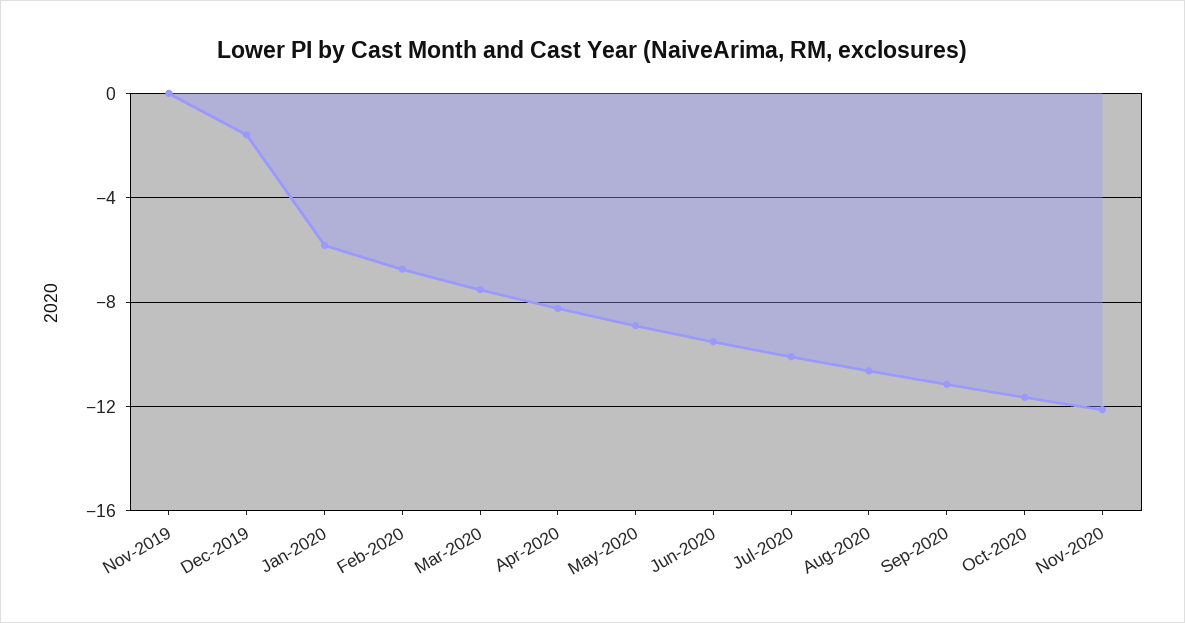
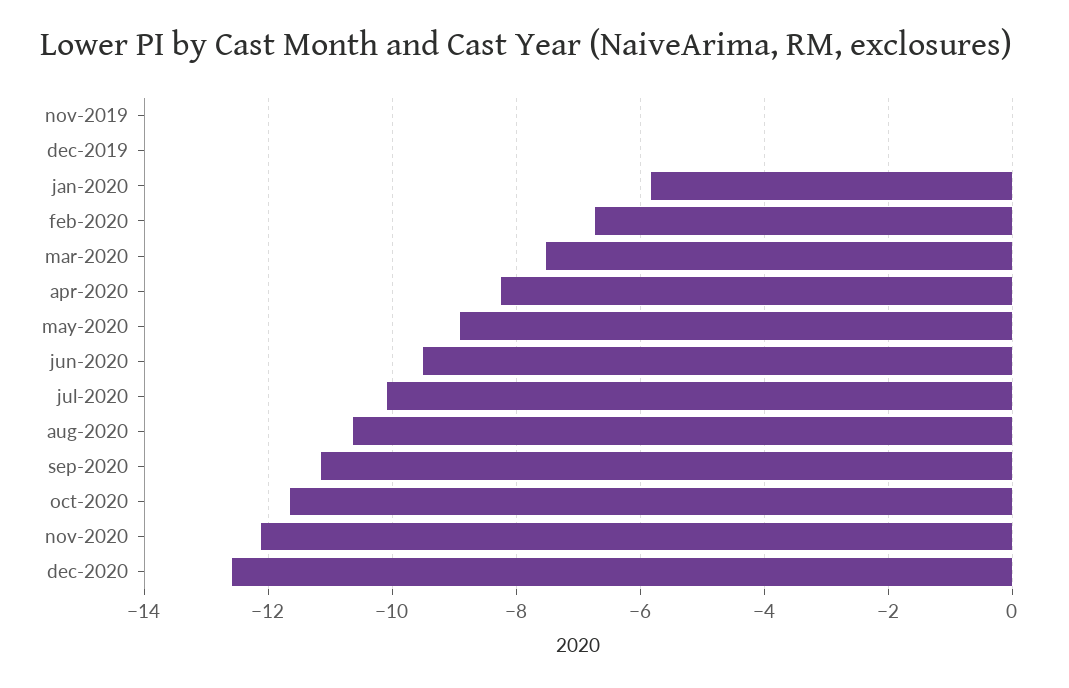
Dec-2019: -1.5 -> 0
dec-2020: none -> -12.6

